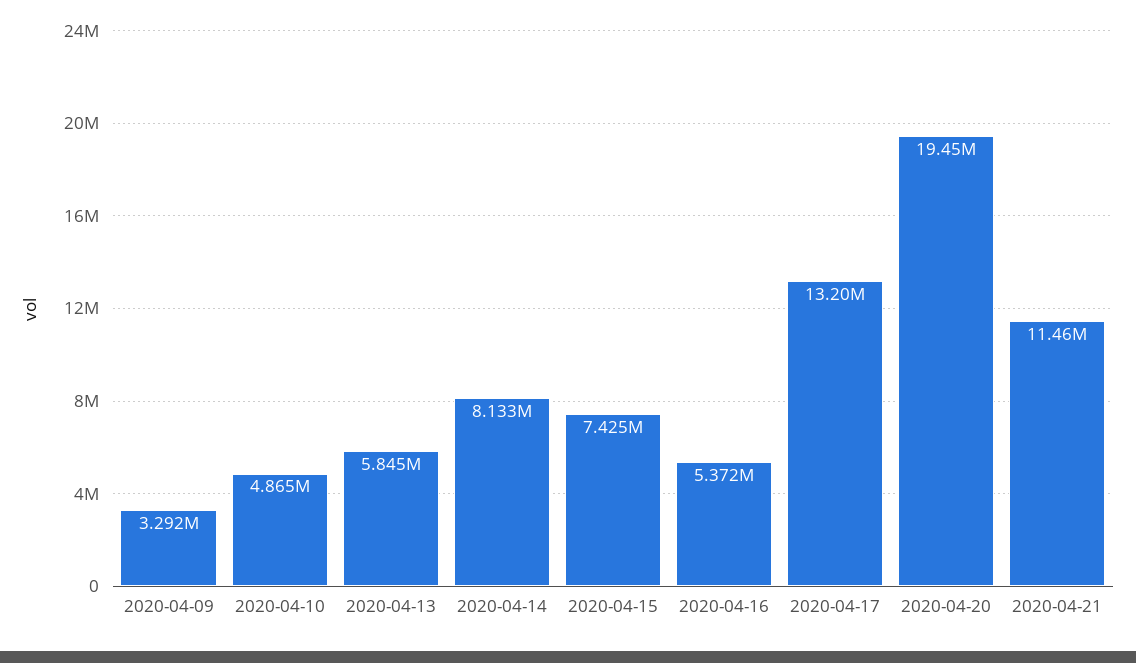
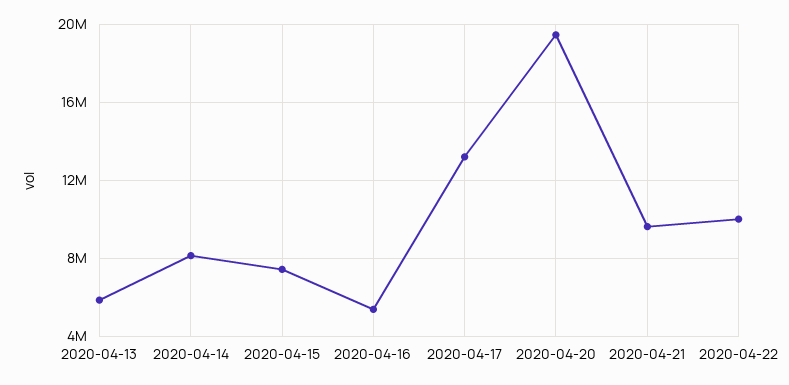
2020-04-09: 3292000 -> none
2020-04-10: 4865000 -> none
2020-04-21: 11460000 -> 9500000
2020-04-22: none -> 10000000

